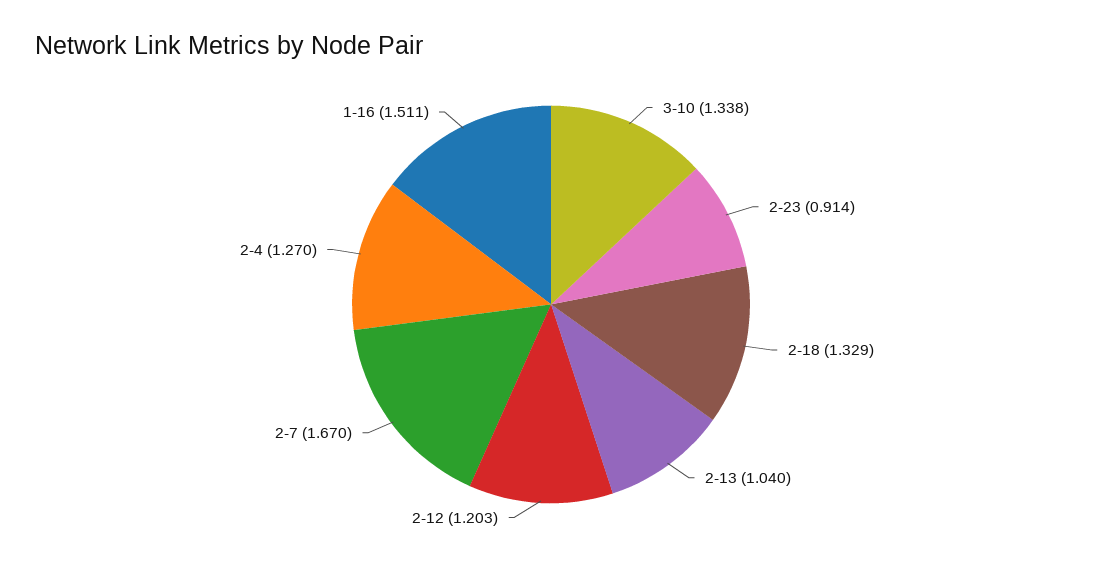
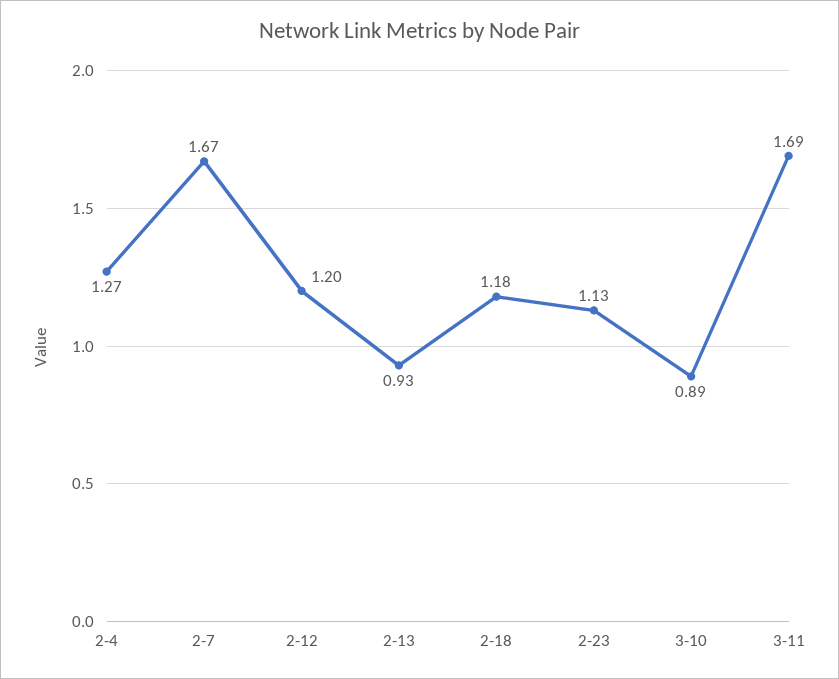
3-10: 1.338 -> 0.89
2-23: 0.914 -> 1.13
2-18: 1.329 -> 1.18
2-13: 1.04 -> 0.93
1-16: 1.511 -> none
3-11: none -> 1.69

